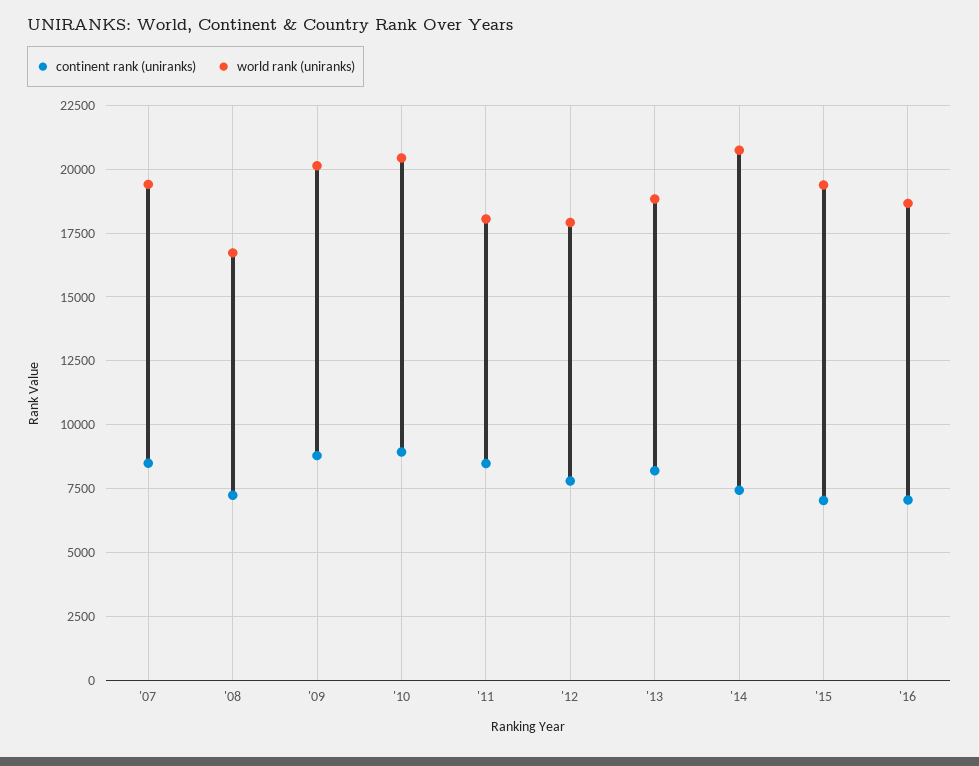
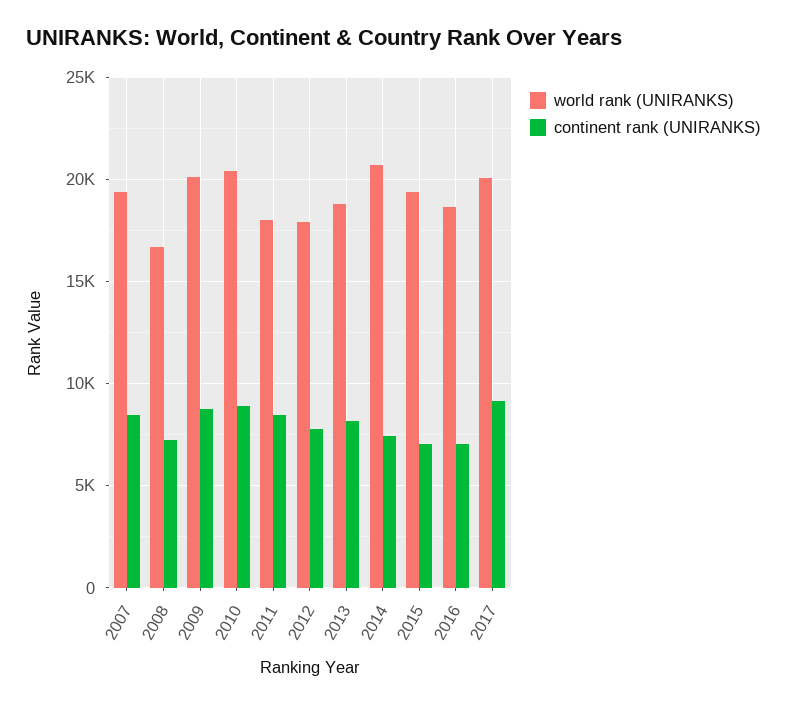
world rank (uniranks), 2017: none -> 20000
continent rank (uniranks), 2017: none -> 9000

